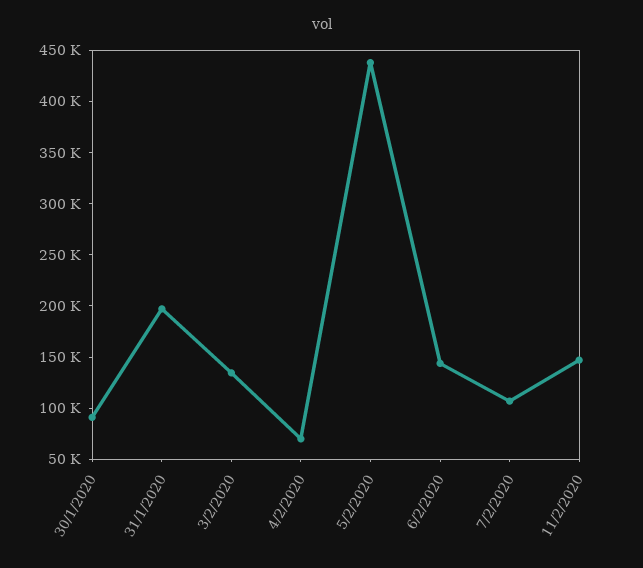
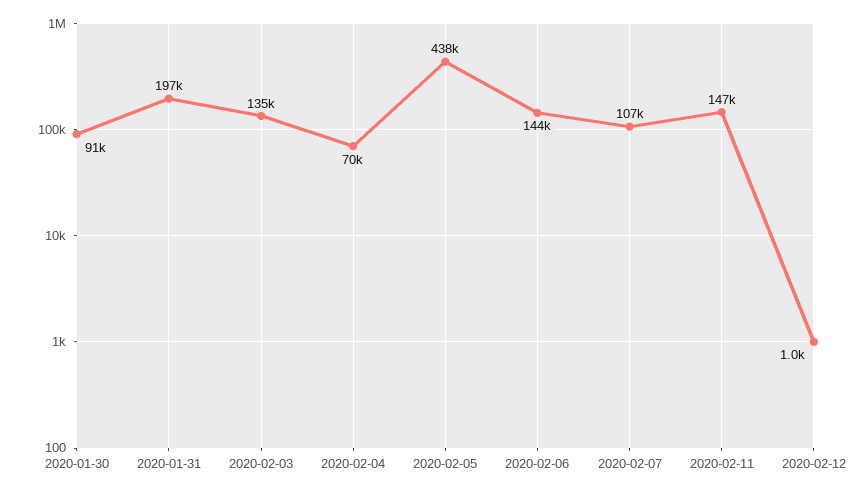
2020-02-12: none -> 1000

